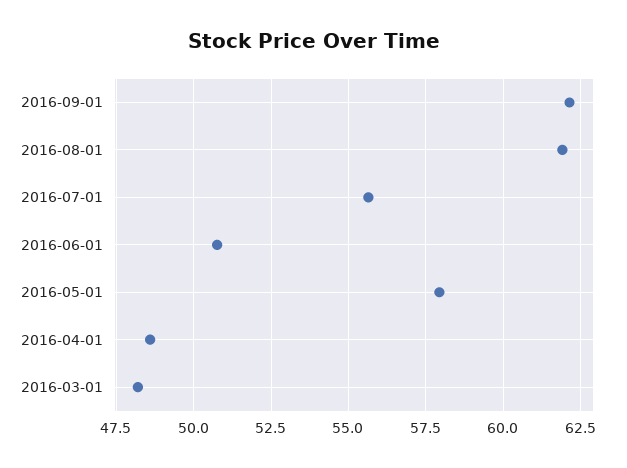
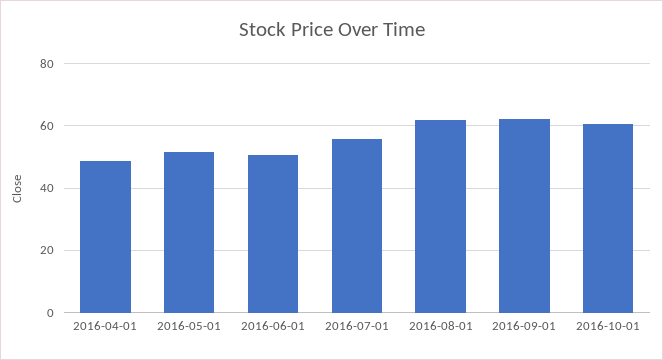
2016-05-01: 58 -> 52
2016-03-01: 48.25 -> none
2016-10-01: none -> 60

